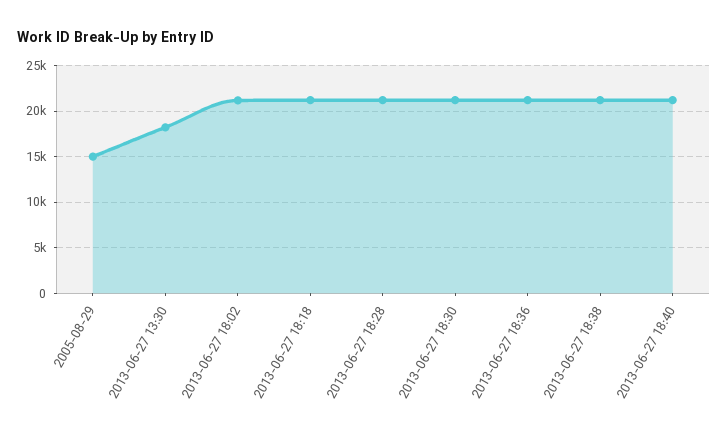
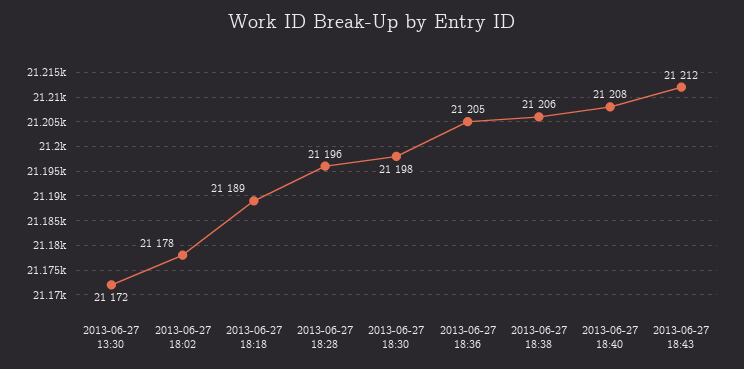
2005-08-29: 15000 -> none
2013-06-27 13:30: 18000 -> 21172
2013-06-27 18:43: none -> 21212

